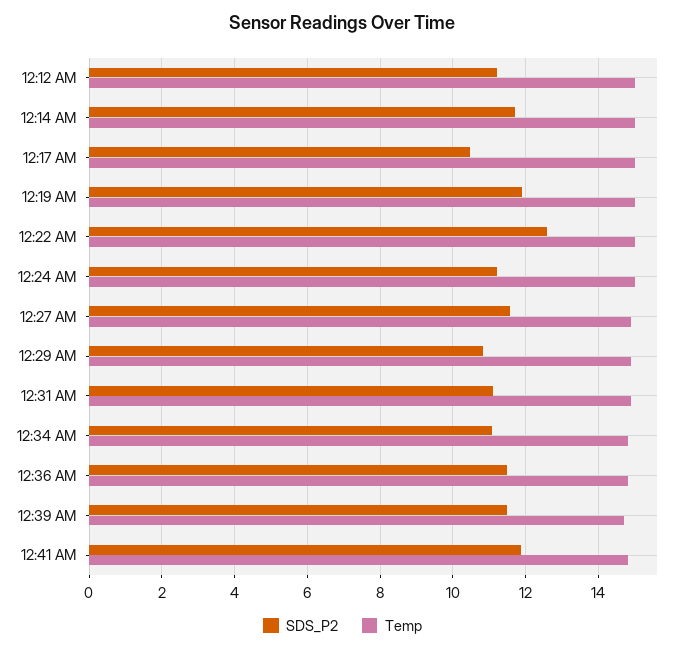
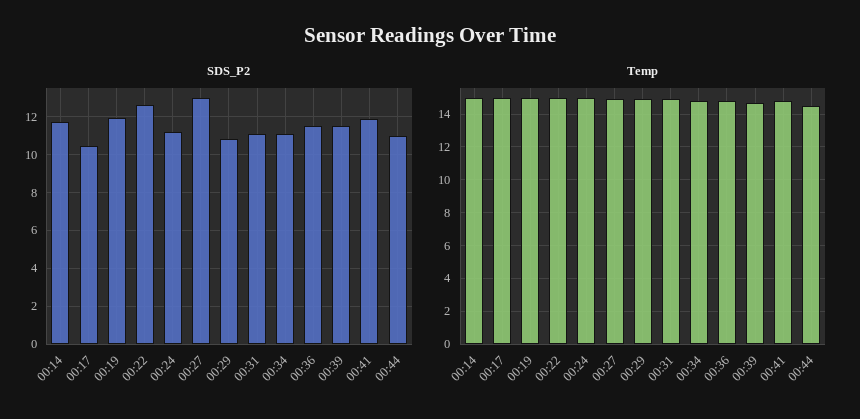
SDS_P2, 12:12 AM: 11.2 -> none
Temp, 12:12 AM: 15 -> none
SDS_P2, 12:27 AM: 11.6 -> 13
SDS_P2, 00:44: none -> 11
Temp, 00:44: none -> 14.5

